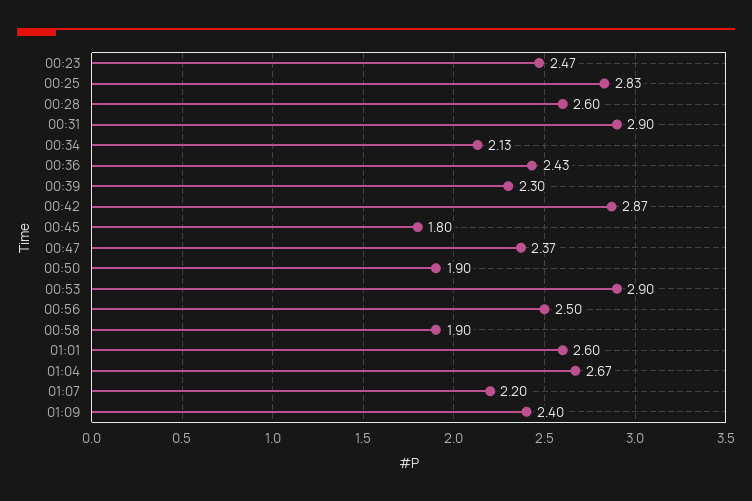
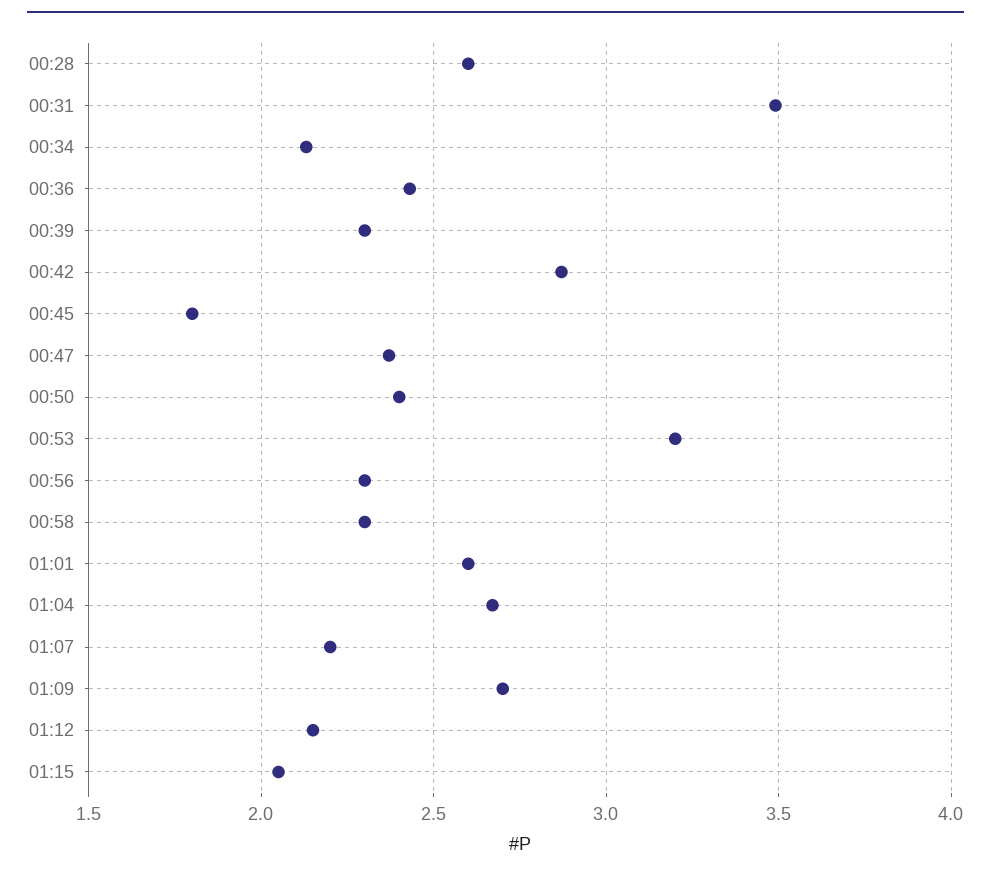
00:23: 2.47 -> none
00:25: 2.83 -> none
00:31: 2.9 -> 3.5
00:50: 1.9 -> 2.4
00:53: 2.9 -> 3.2
00:56: 2.5 -> 2.3
00:58: 1.9 -> 2.3
01:09: 2.4 -> 2.7
01:12: none -> 2.15
01:15: none -> 2.05

